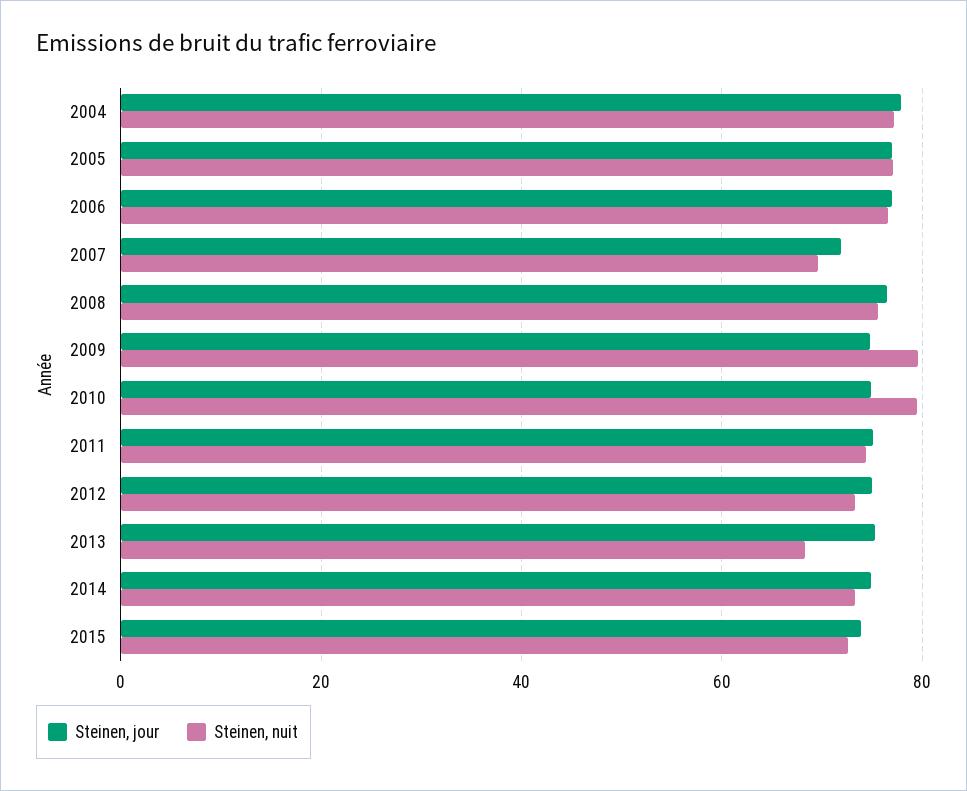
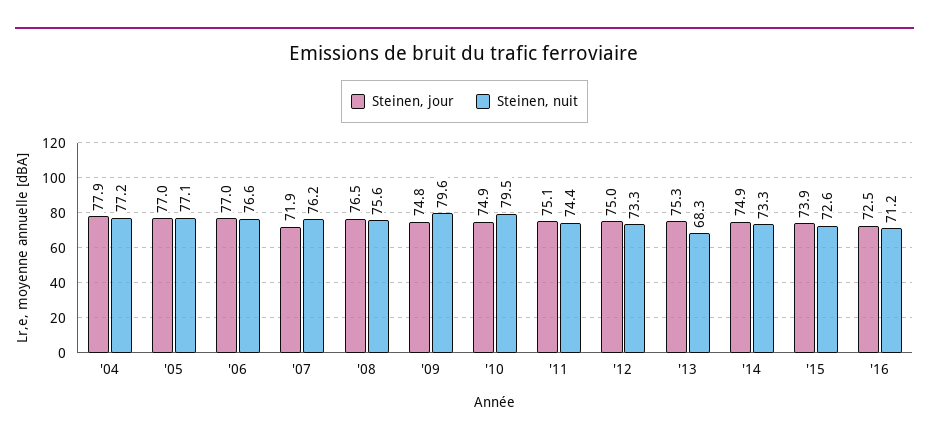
Steinen, nuit, 2007: 70 -> 76.2
Steinen, jour, '16: none -> 72.5
Steinen, nuit, '16: none -> 71.2

